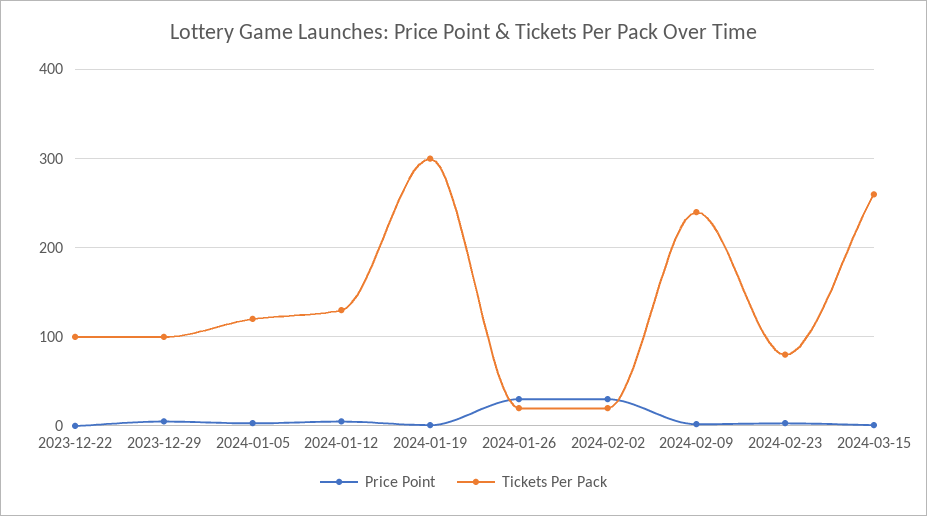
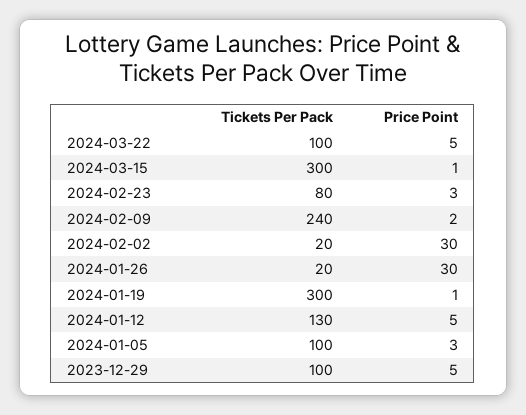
Price Point, 2023-12-22: 0 -> none
Tickets Per Pack, 2023-12-22: 100 -> none
Tickets Per Pack, 2024-01-05: 120 -> 100
Tickets Per Pack, 2024-03-15: 260 -> 300
Tickets Per Pack, 2024-03-22: none -> 100
Price Point, 2024-03-22: none -> 5

